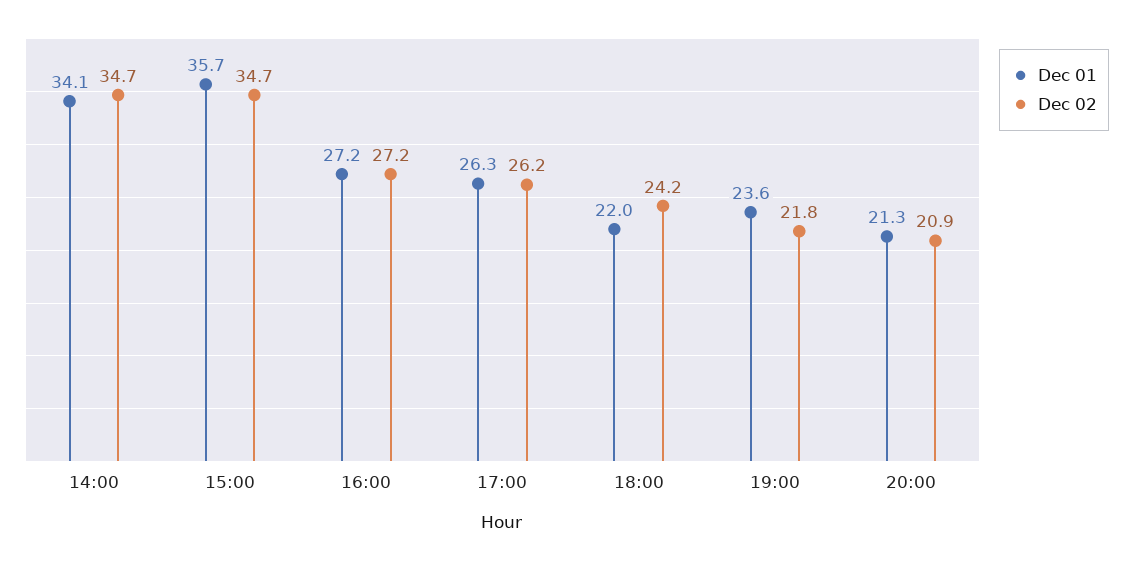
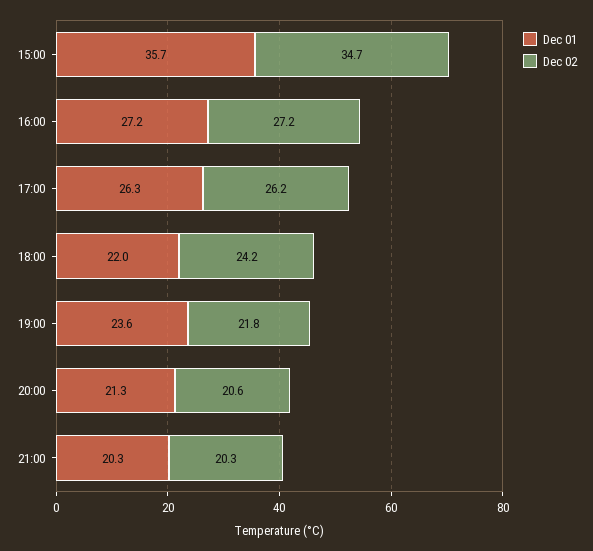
Dec 01, 14:00: 34.1 -> none
Dec 02, 14:00: 34.7 -> none
Dec 02, 20:00: 20.9 -> 20.6
Dec 01, 21:00: none -> 20.3
Dec 02, 21:00: none -> 20.3

